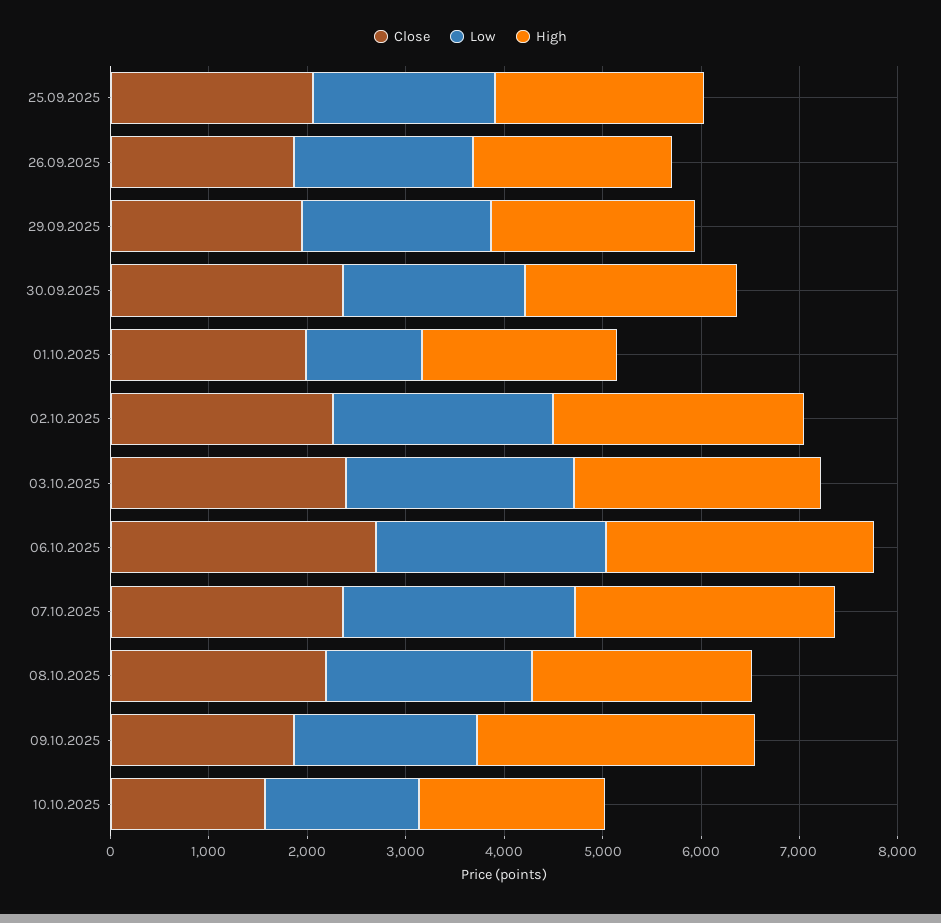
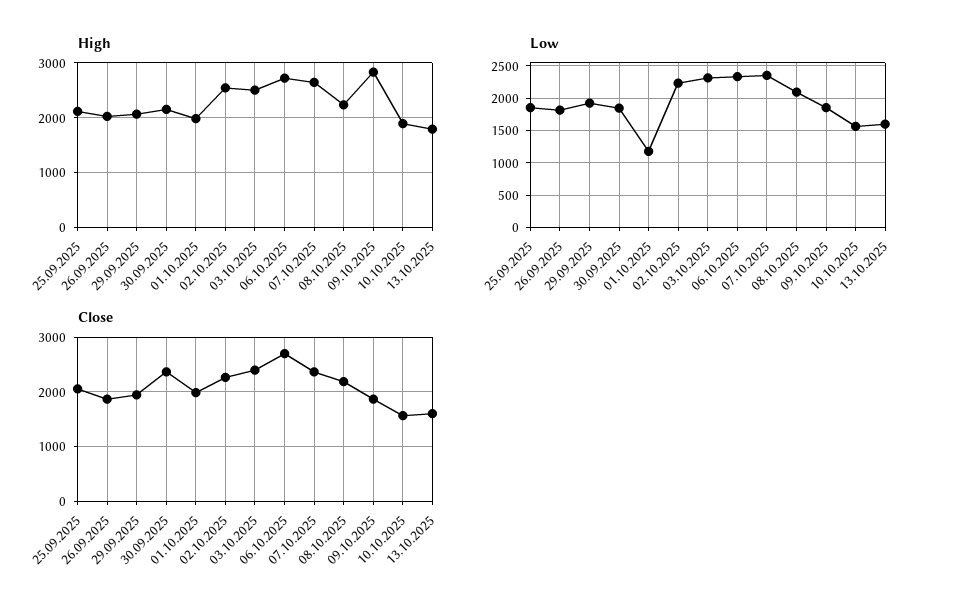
High, 13.10.2025: none -> 1800
Low, 13.10.2025: none -> 1600
Close, 13.10.2025: none -> 1600

